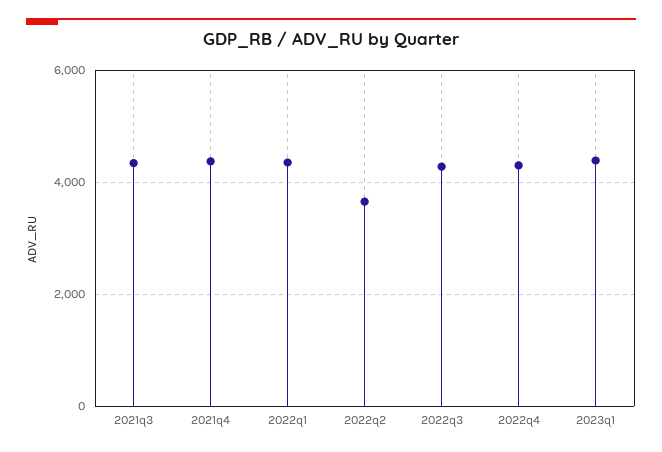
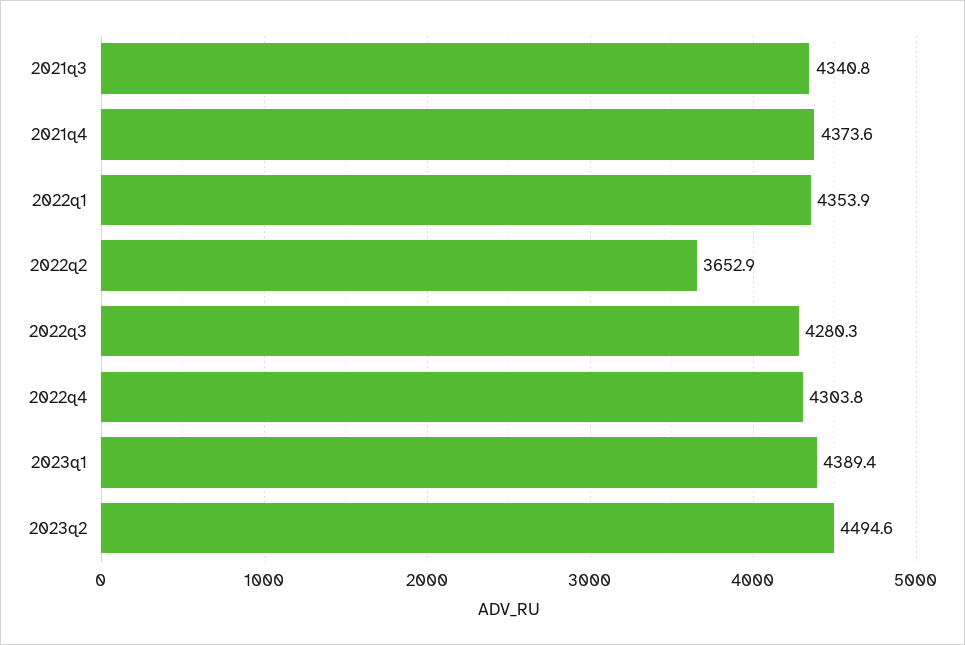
2023q2: none -> 4494.6

